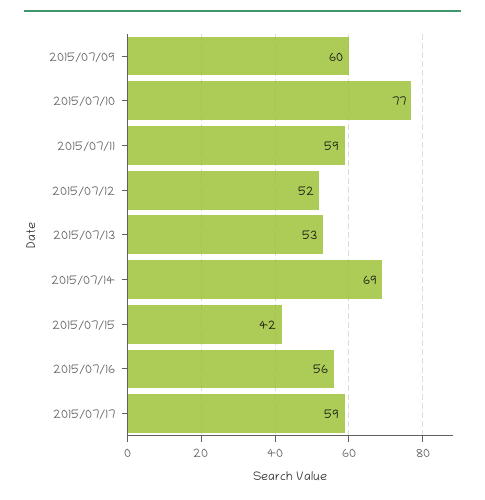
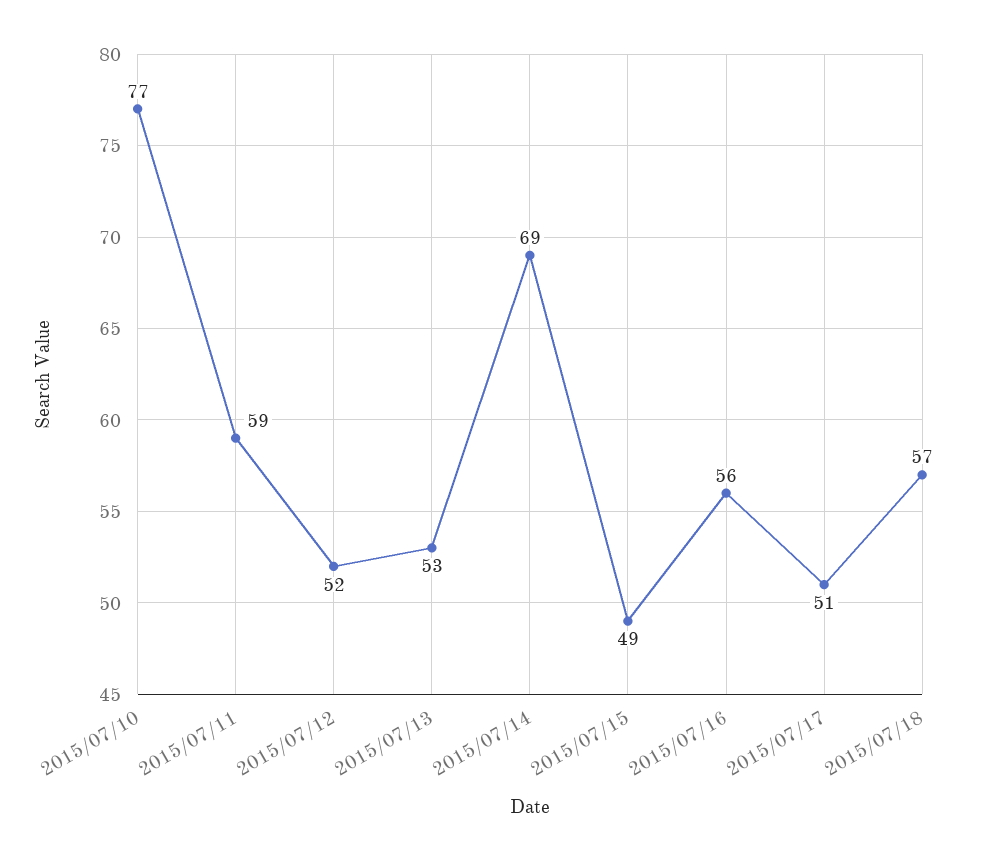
2015/07/09: 60 -> none
2015/07/15: 42 -> 49
2015/07/17: 59 -> 51
2015/07/18: none -> 57

